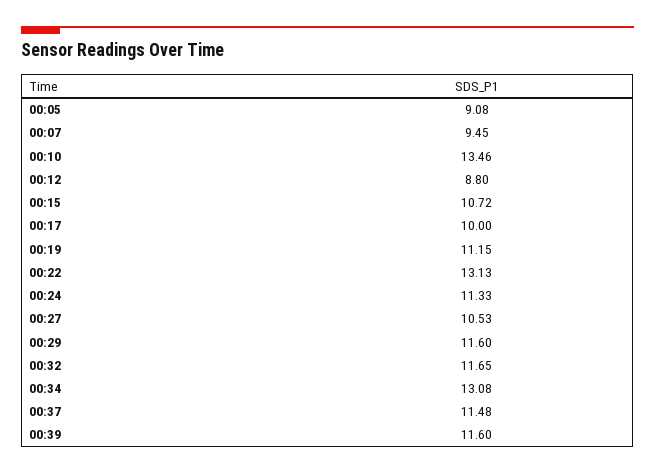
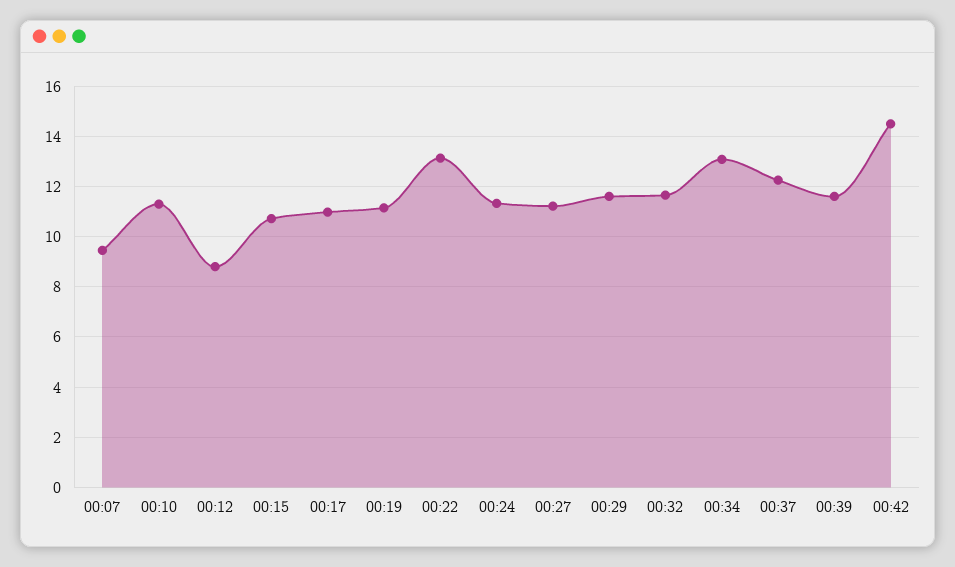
00:05: 9.08 -> none
00:10: 13.46 -> 11.25
00:17: 10 -> 11
00:27: 10.53 -> 11.25
00:37: 11.48 -> 12.25
00:42: none -> 14.5

